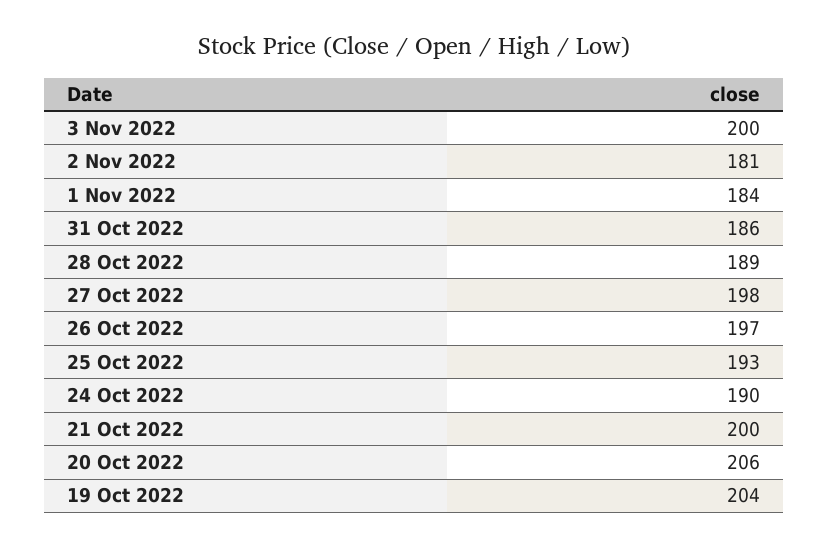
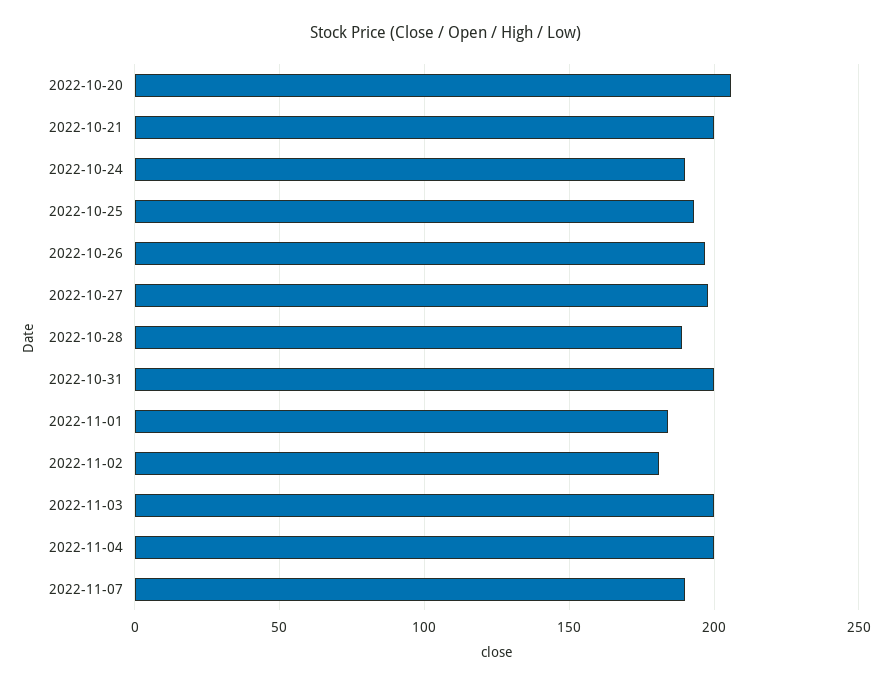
31 Oct 2022: 186 -> 200
19 Oct 2022: 204 -> none
2022-11-04: none -> 200
2022-11-07: none -> 190

